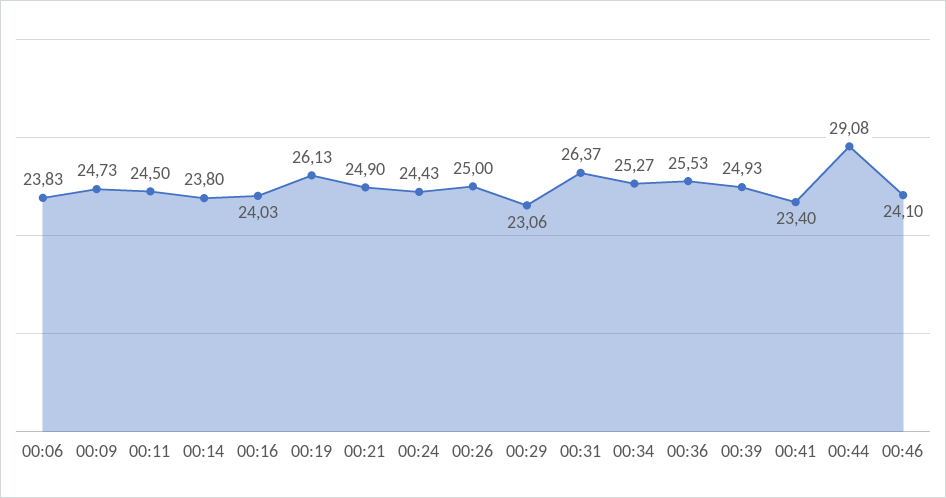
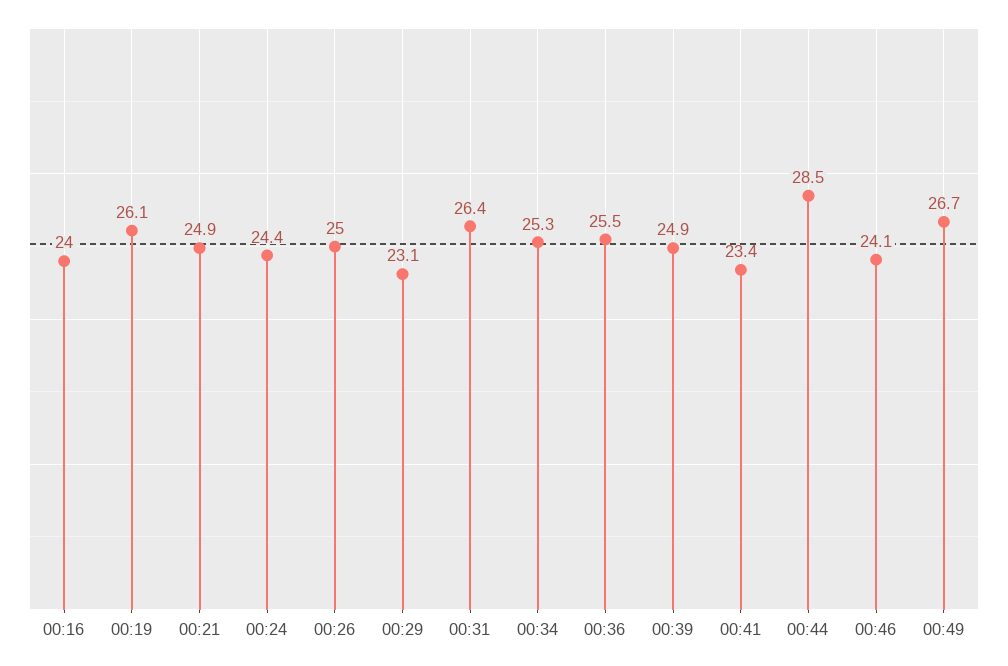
00:06: 23.83 -> none
00:09: 24.73 -> none
00:11: 24.5 -> none
00:14: 23.8 -> none
00:44: 29.08 -> 28.5
00:49: none -> 26.7

